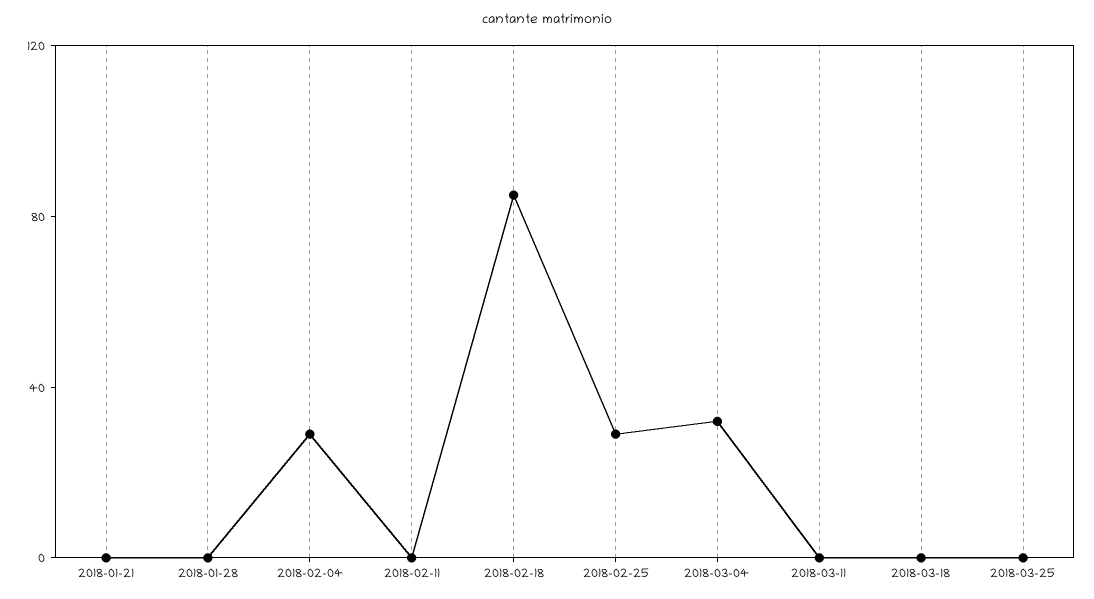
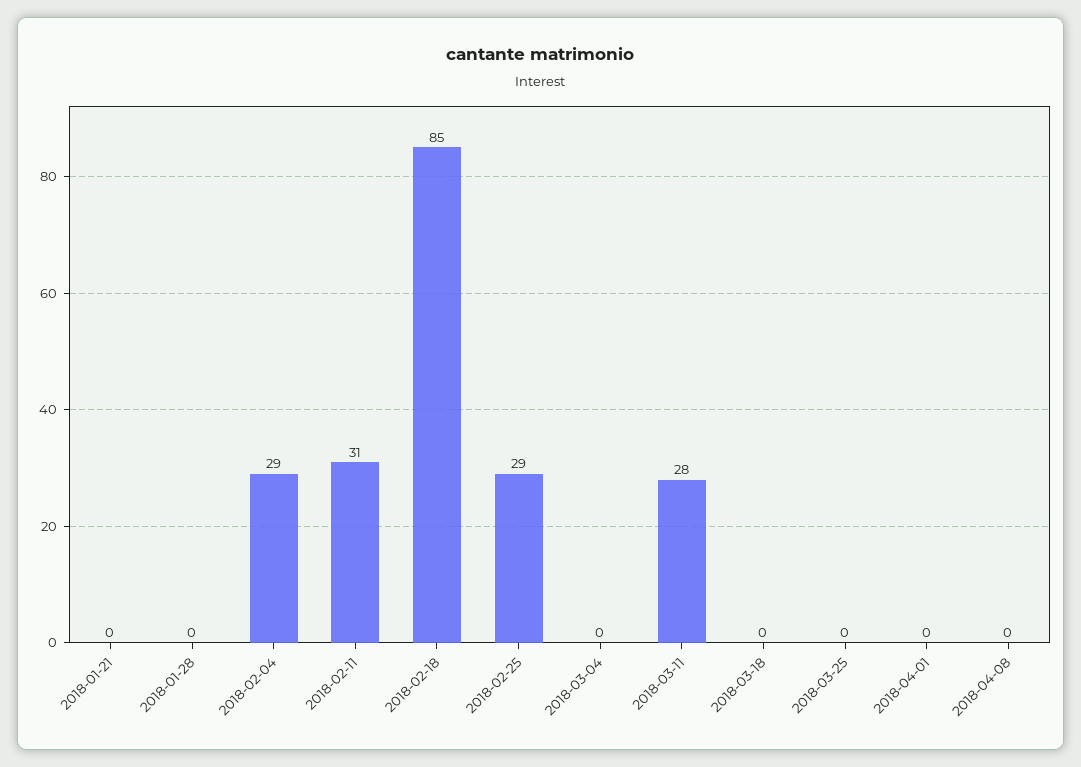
2018-02-11: 0 -> 31
2018-03-04: 30 -> 0
2018-03-11: 0 -> 28
2018-04-01: none -> 0
2018-04-08: none -> 0

